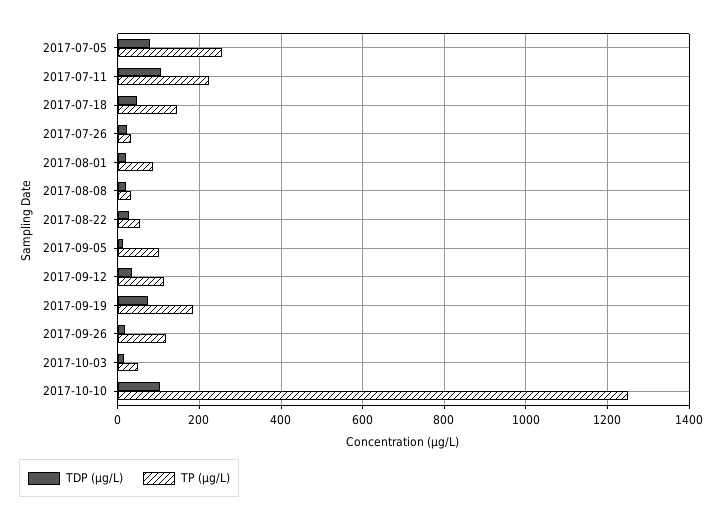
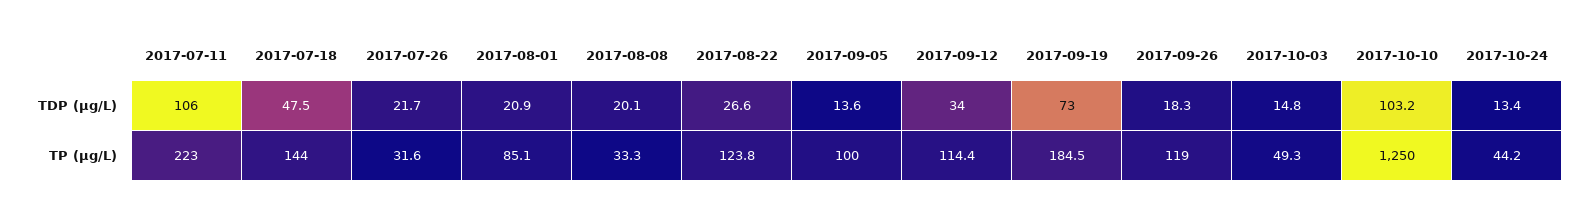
TDP (µg/L), 2017-07-05: 80 -> none
TP (µg/L), 2017-07-05: 260 -> none
TP (µg/L), 2017-08-22: 60 -> 123.8
TDP (µg/L), 2017-10-24: none -> 13.4
TP (µg/L), 2017-10-24: none -> 44.2

